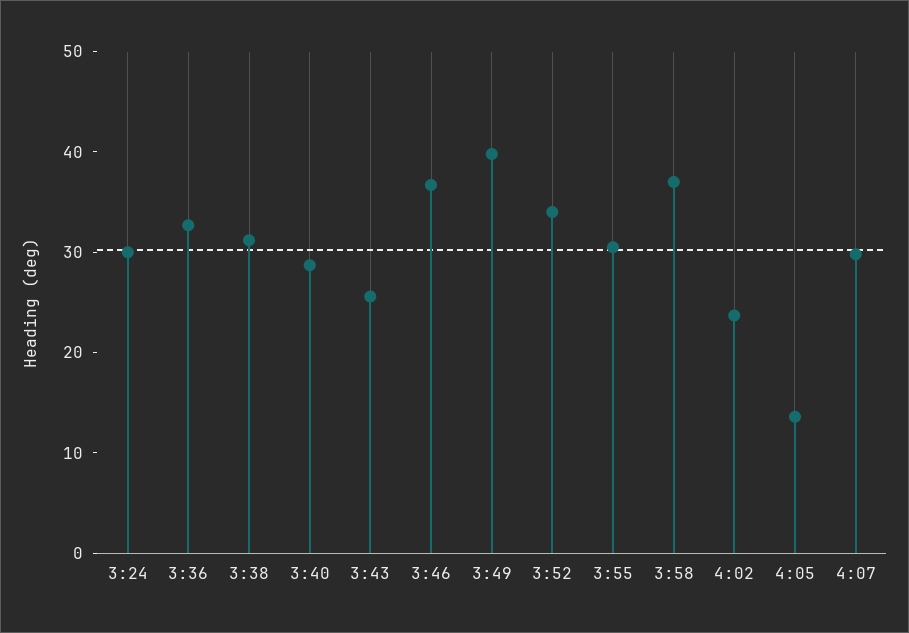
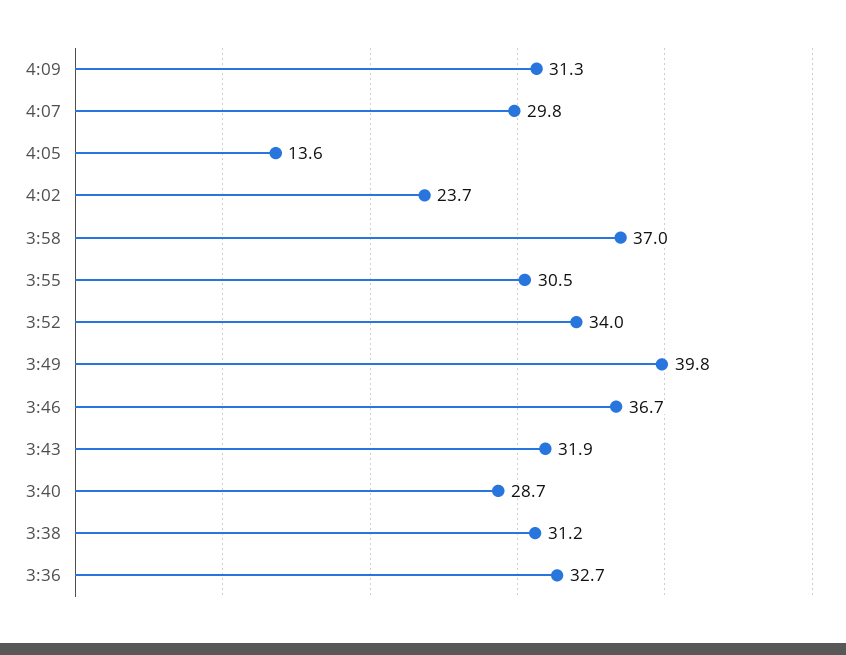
3:24: 30 -> none
3:43: 26 -> 31.9
4:09: none -> 31.3

